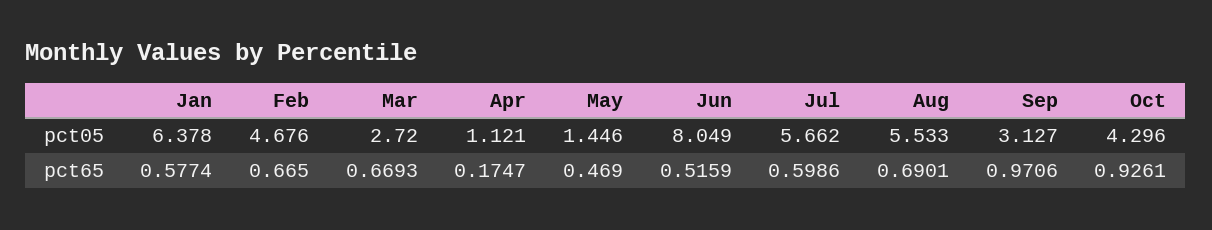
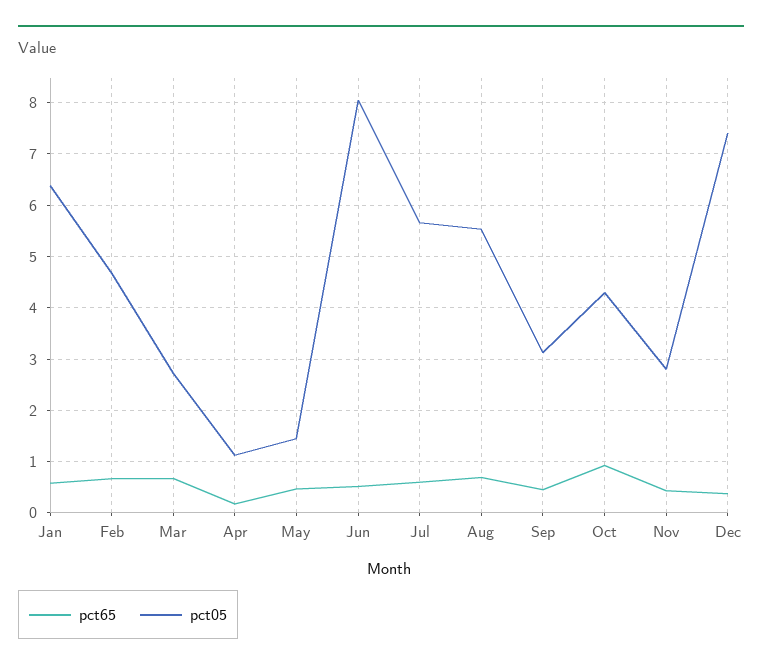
pct65, Sep: 0.9706 -> 0.4
pct65, Nov: none -> 0.4
pct05, Nov: none -> 2.8
pct65, Dec: none -> 0.4
pct05, Dec: none -> 7.4

